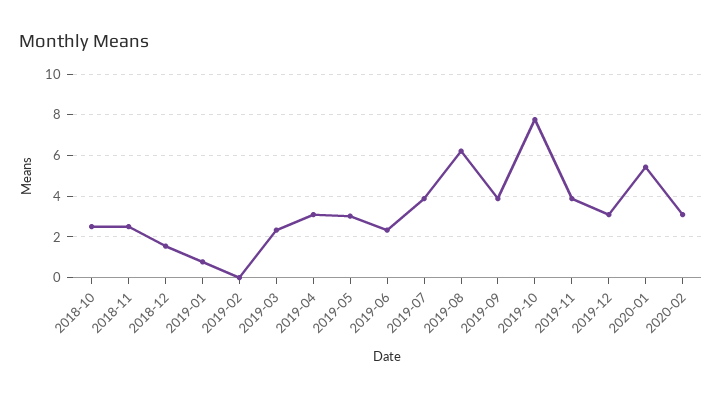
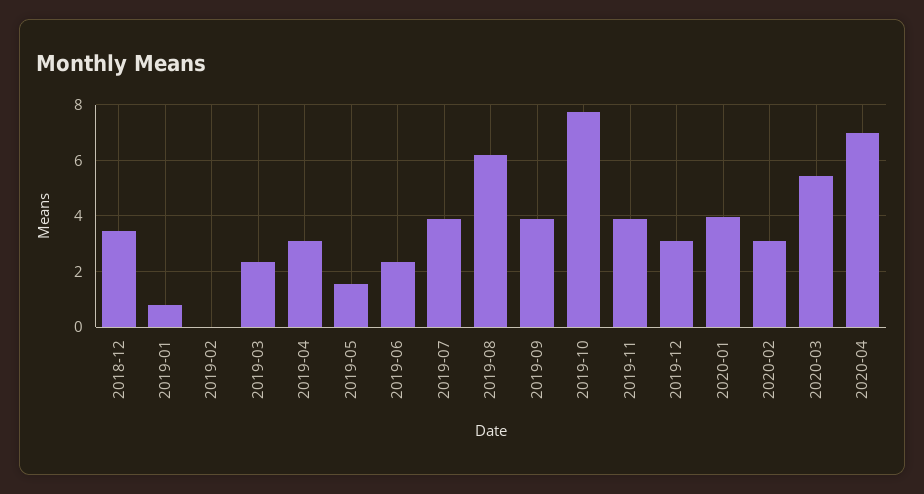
2018-10: 2.5 -> none
2018-11: 2.5 -> none
2018-12: 1.5 -> 3.5
2019-05: 3 -> 1.5
2020-01: 5.5 -> 4
2020-03: none -> 5.5
2020-04: none -> 7

